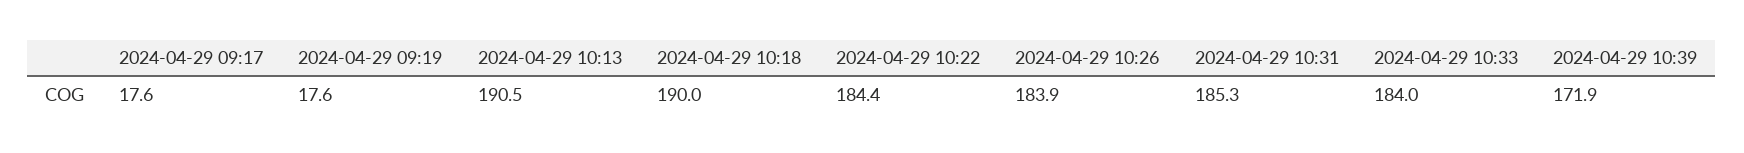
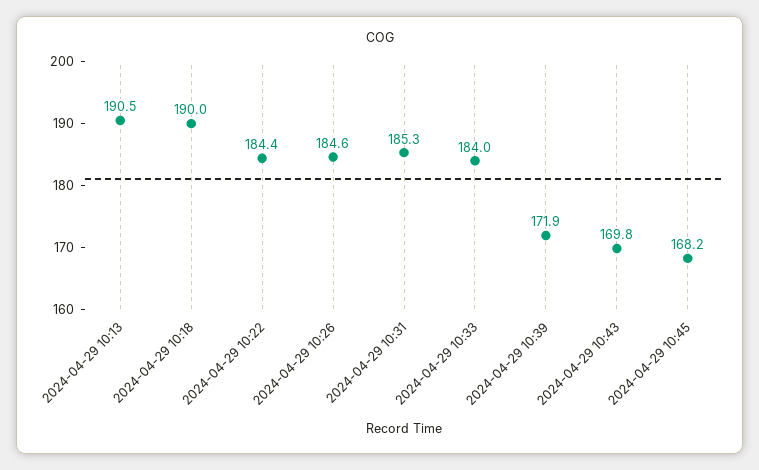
2024-04-29 09:17: 17.6 -> none
2024-04-29 09:19: 17.6 -> none
2024-04-29 10:26: 183.9 -> 184.6
2024-04-29 10:43: none -> 169.8
2024-04-29 10:45: none -> 168.2

